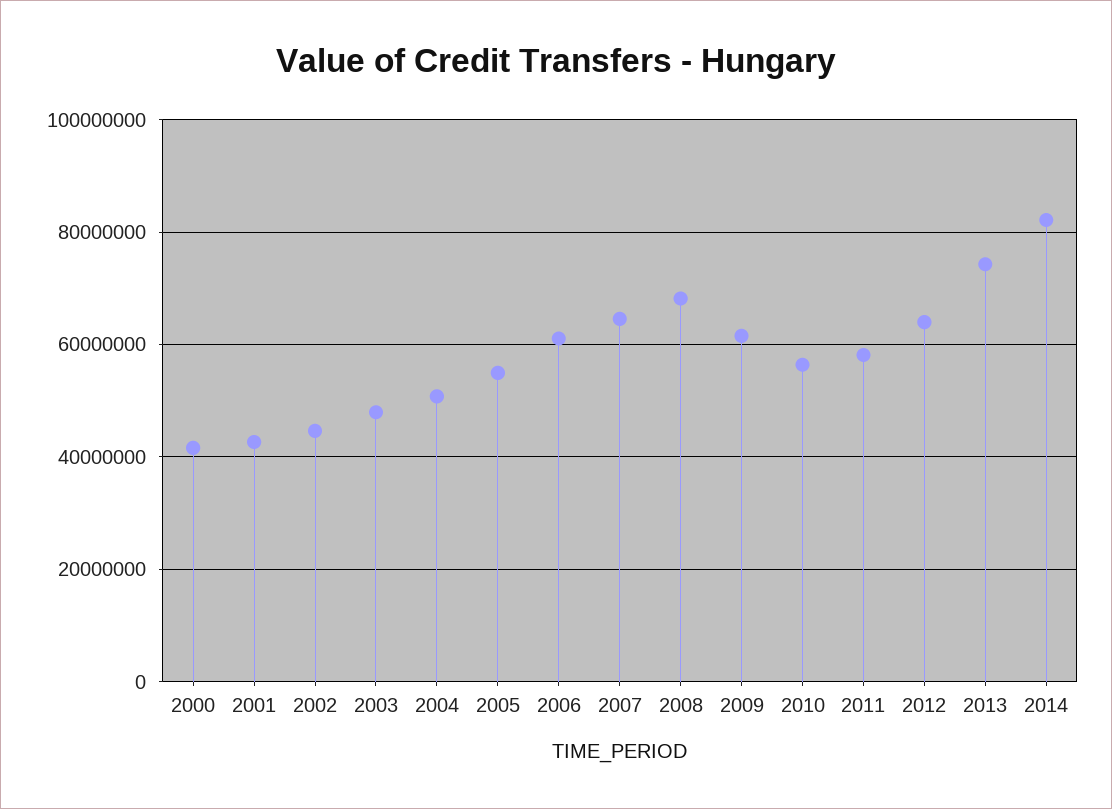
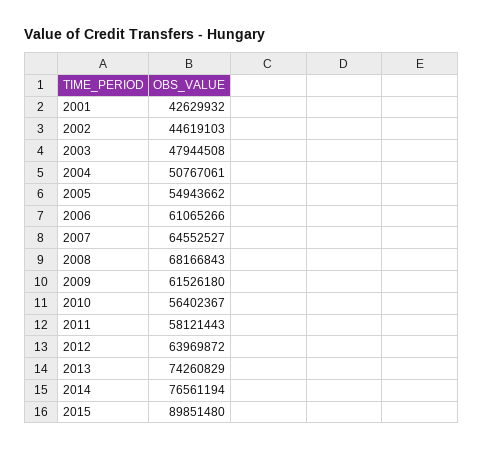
2000: 42000000 -> none
2014: 82000000 -> 76561194
2015: none -> 89851480

